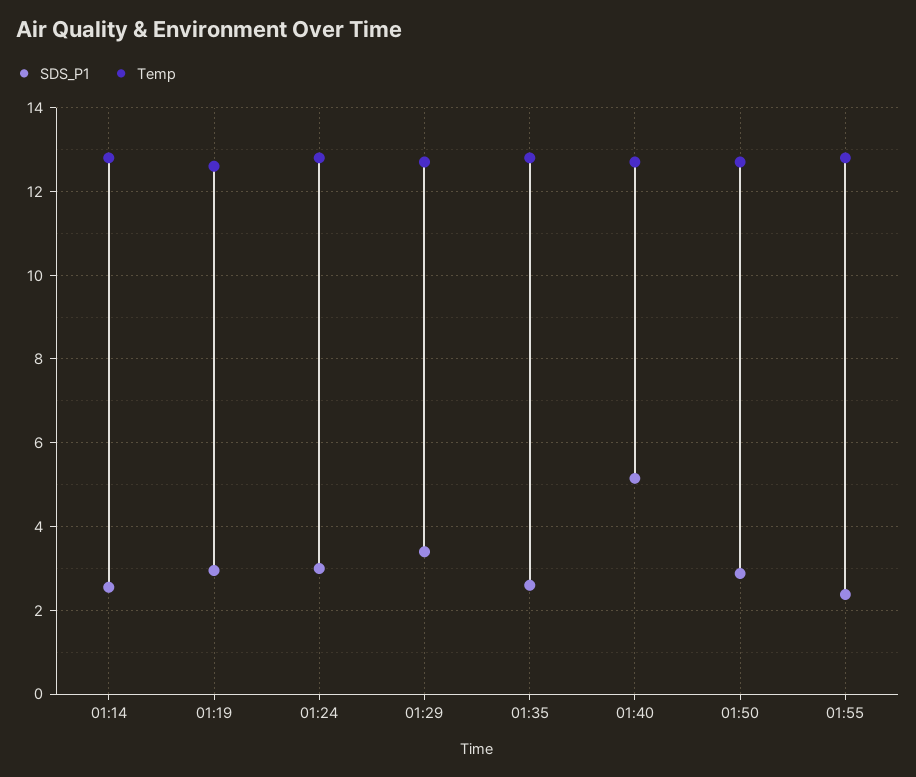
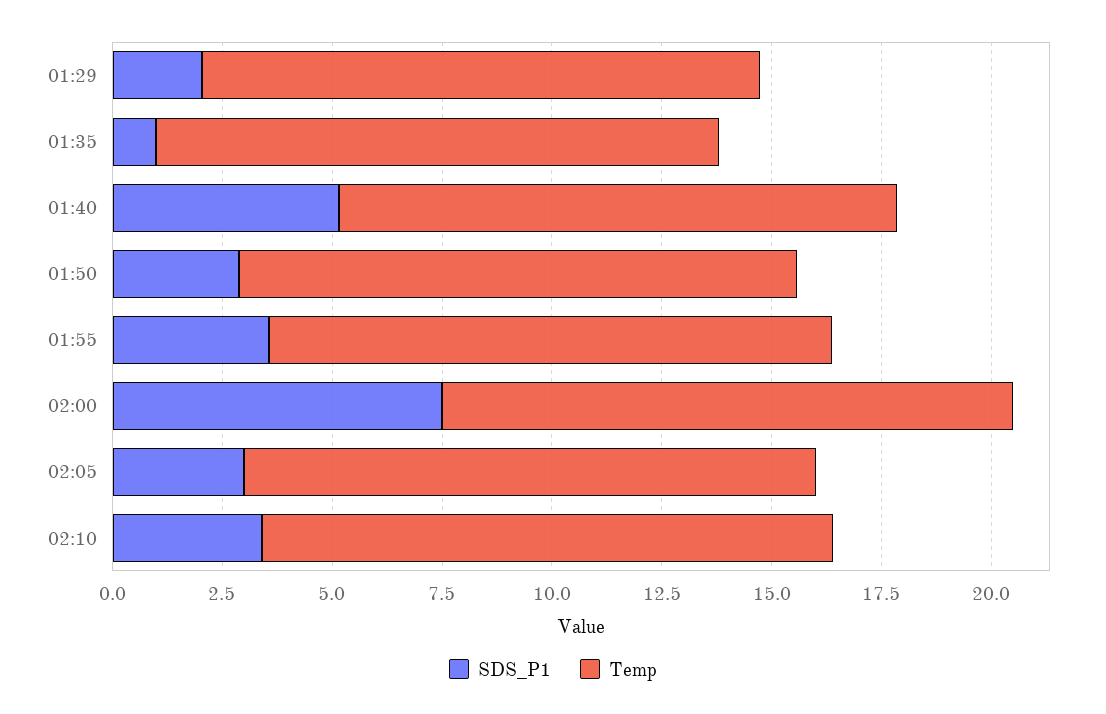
SDS_P1, 01:14: 2.6 -> none
Temp, 01:14: 12.8 -> none
SDS_P1, 01:19: 3 -> none
Temp, 01:19: 12.6 -> none
SDS_P1, 01:24: 3 -> none
Temp, 01:24: 12.8 -> none
SDS_P1, 01:29: 3.4 -> 2
SDS_P1, 01:35: 2.6 -> 1
SDS_P1, 01:55: 2.4 -> 3.5
SDS_P1, 02:00: none -> 7.5
Temp, 02:00: none -> 13
SDS_P1, 02:05: none -> 3
Temp, 02:05: none -> 13
SDS_P1, 02:10: none -> 3.5
Temp, 02:10: none -> 13

